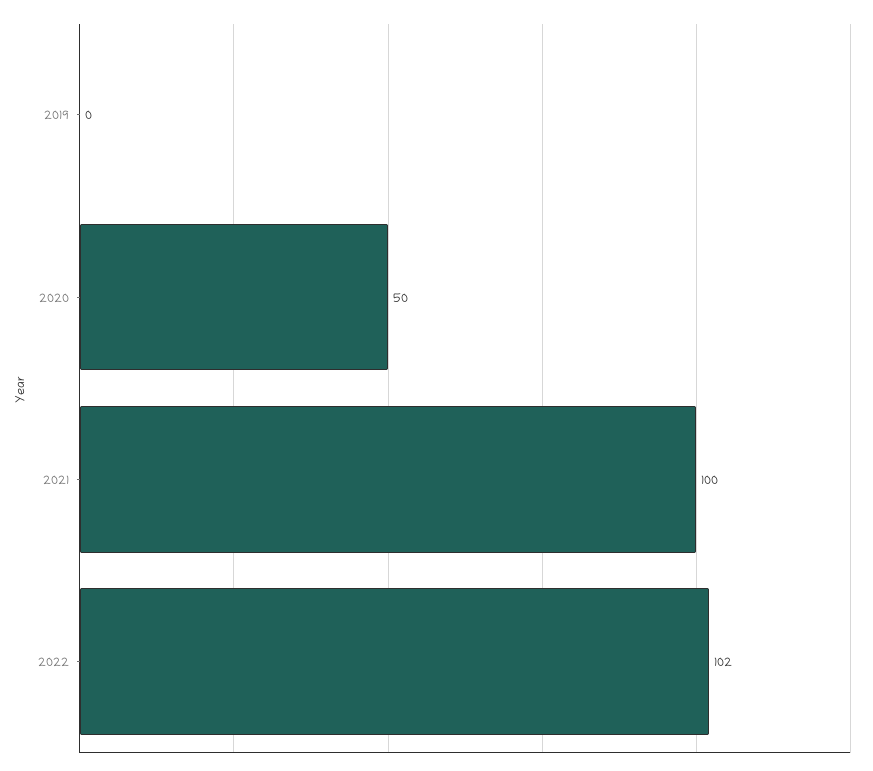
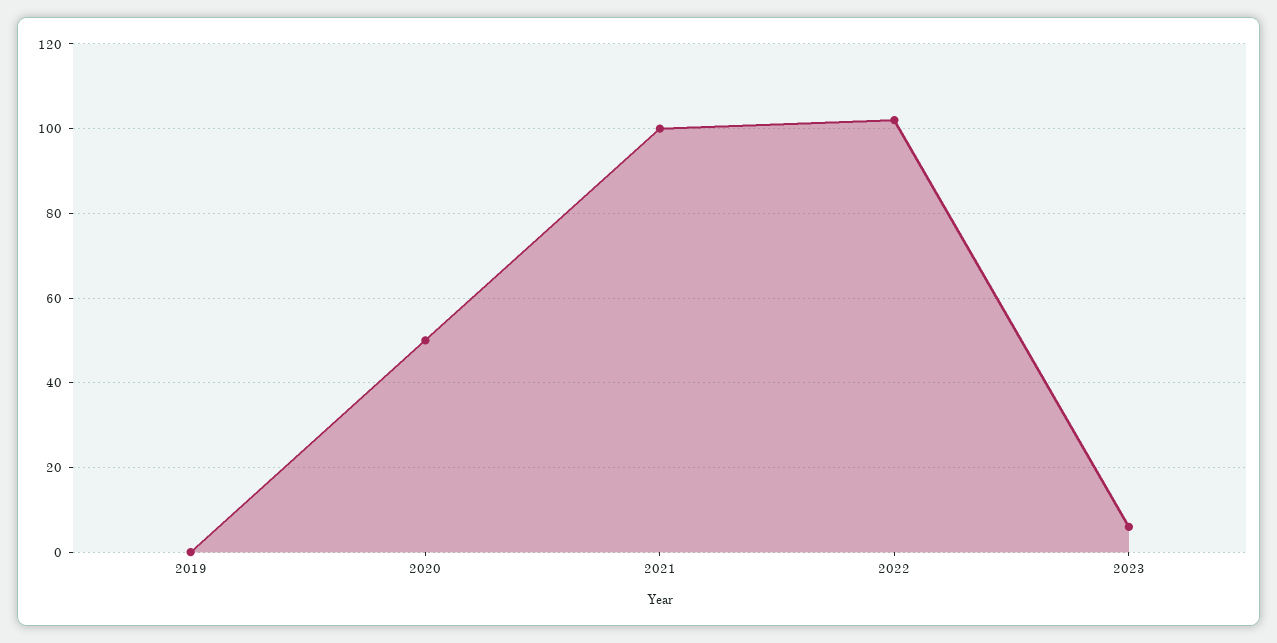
2023: none -> 5

